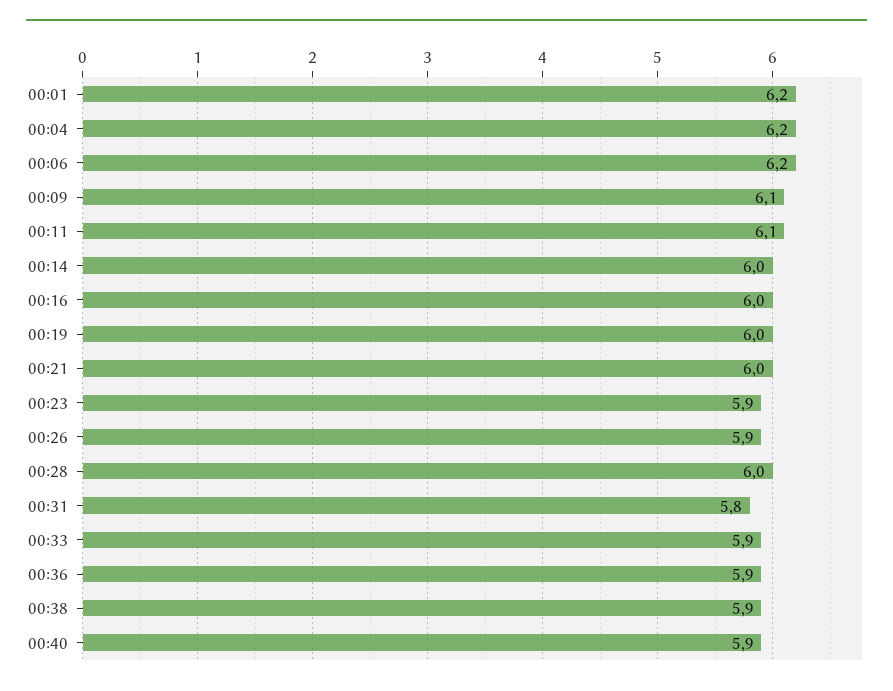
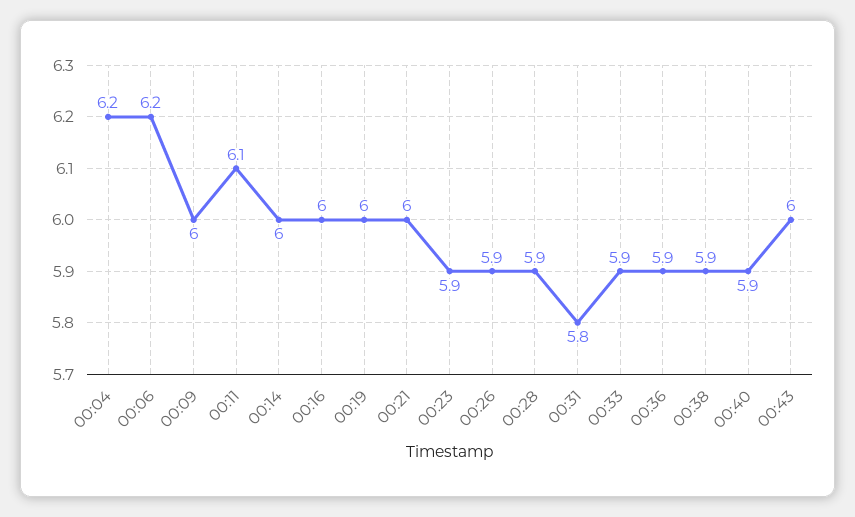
00:01: 6.2 -> none
00:09: 6.1 -> 6
00:28: 6 -> 5.9
00:43: none -> 6

